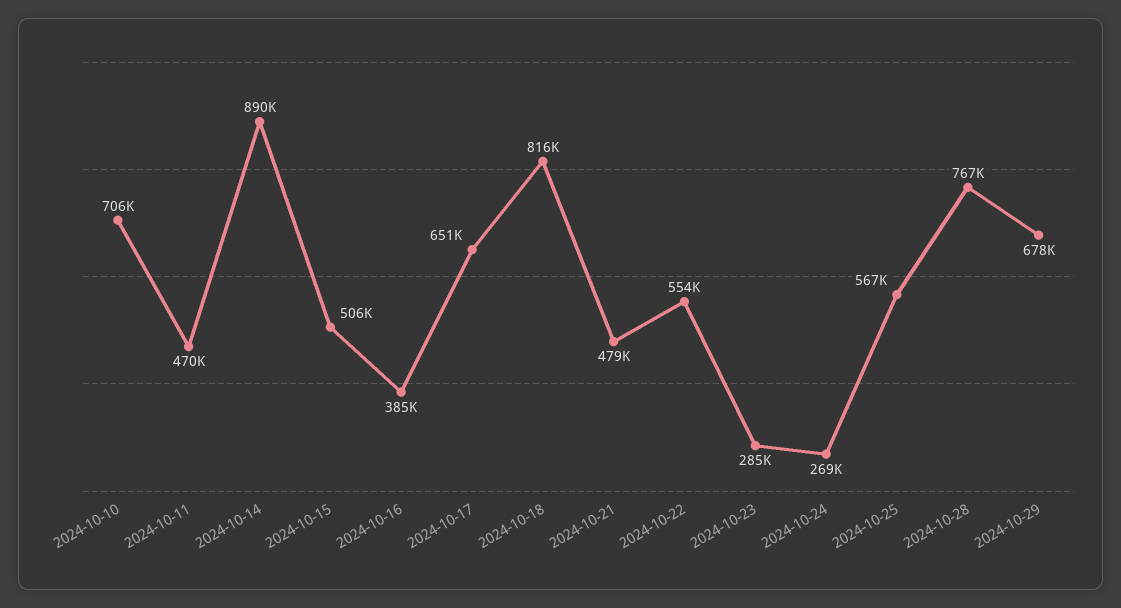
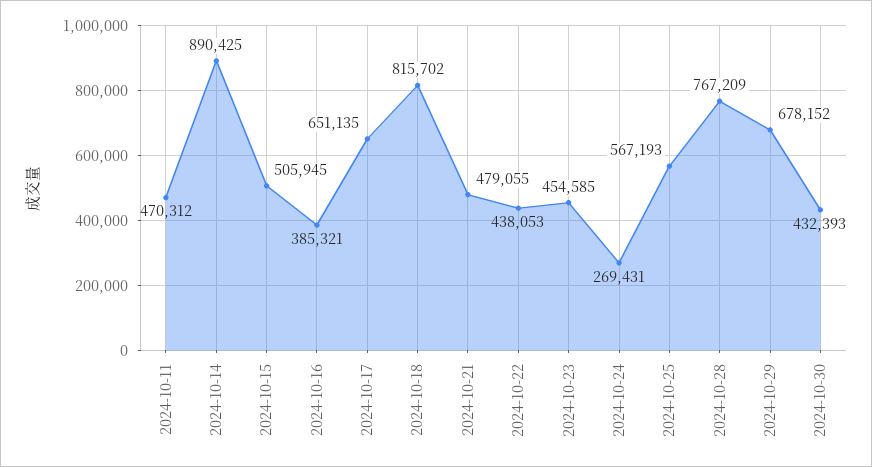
2024-10-10: 706000 -> none
2024-10-22: 554000 -> 438053
2024-10-23: 285000 -> 454585
2024-10-30: none -> 432393

